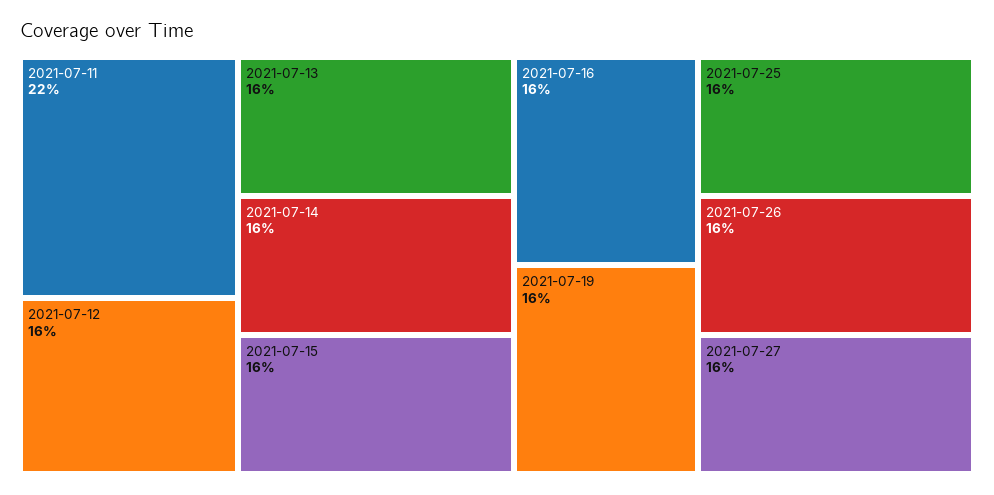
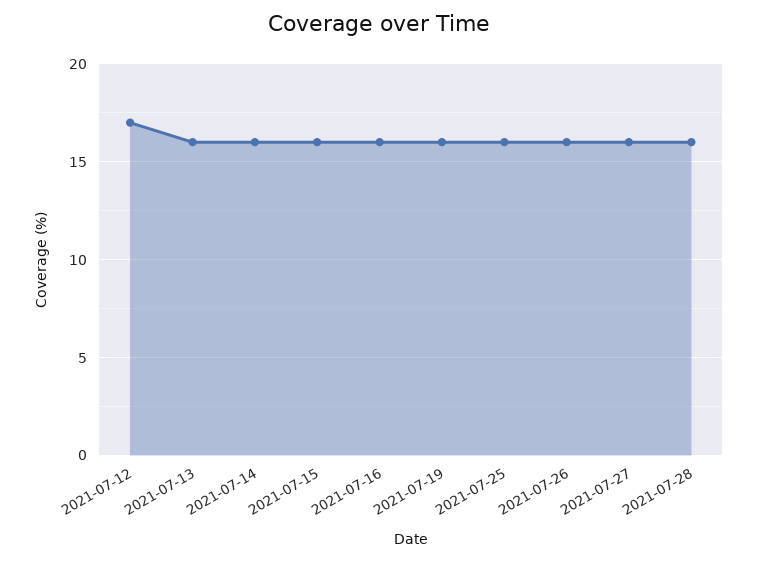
2021-07-11: 22 -> none
2021-07-12: 16 -> 17
2021-07-28: none -> 16

